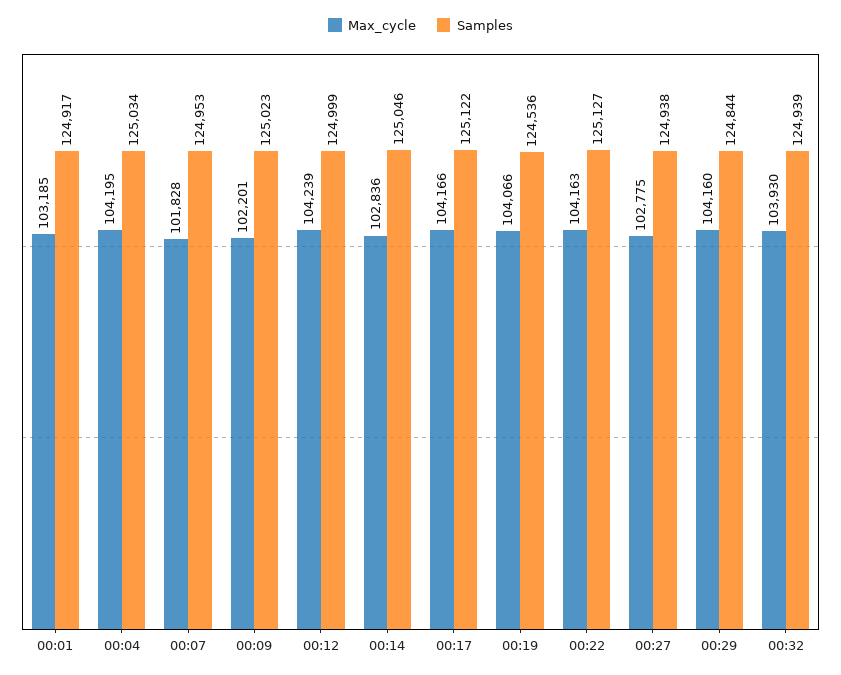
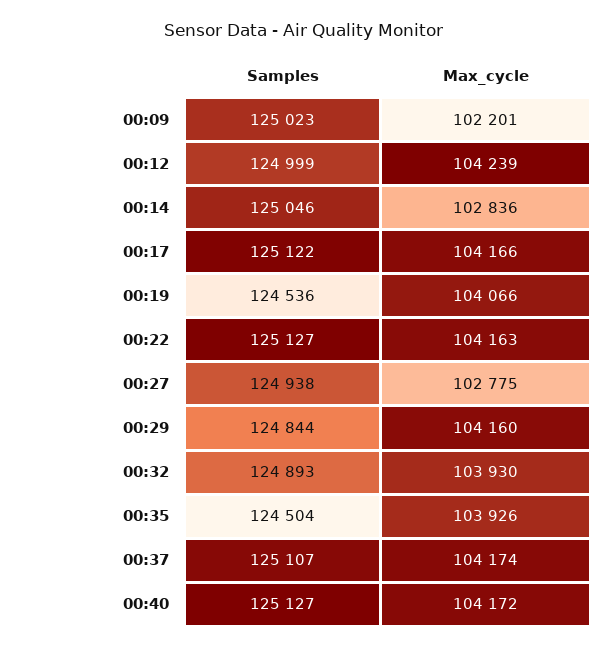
Max_cycle, 00:01: 103185 -> none
Samples, 00:01: 124917 -> none
Max_cycle, 00:04: 104195 -> none
Samples, 00:04: 125034 -> none
Max_cycle, 00:07: 101828 -> none
Samples, 00:07: 124953 -> none
Samples, 00:32: 124939 -> 124893
Samples, 00:35: none -> 124504
Max_cycle, 00:35: none -> 103926
Samples, 00:37: none -> 125107
Max_cycle, 00:37: none -> 104174
Samples, 00:40: none -> 125127
Max_cycle, 00:40: none -> 104172

